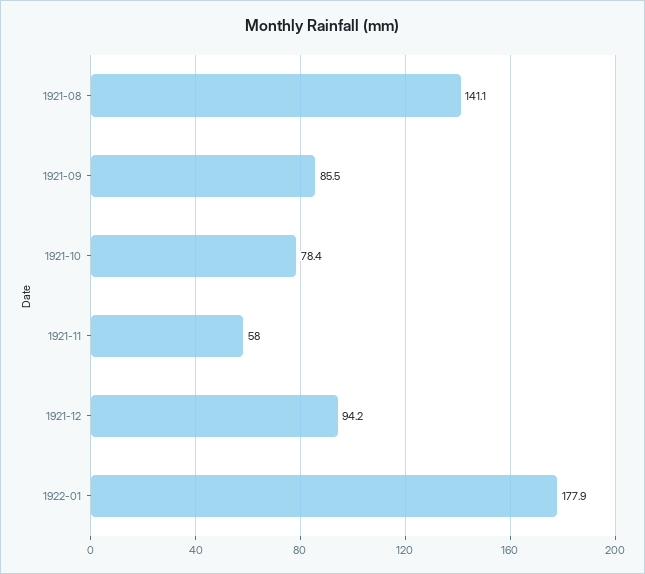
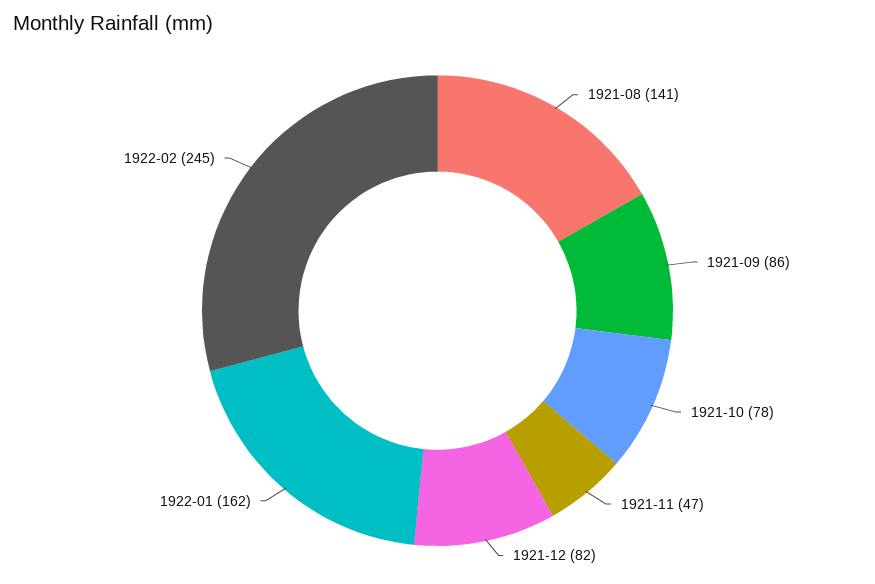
1921-11: 58 -> 47
1921-12: 94.2 -> 82
1922-01: 177.9 -> 162
1922-02: none -> 245

